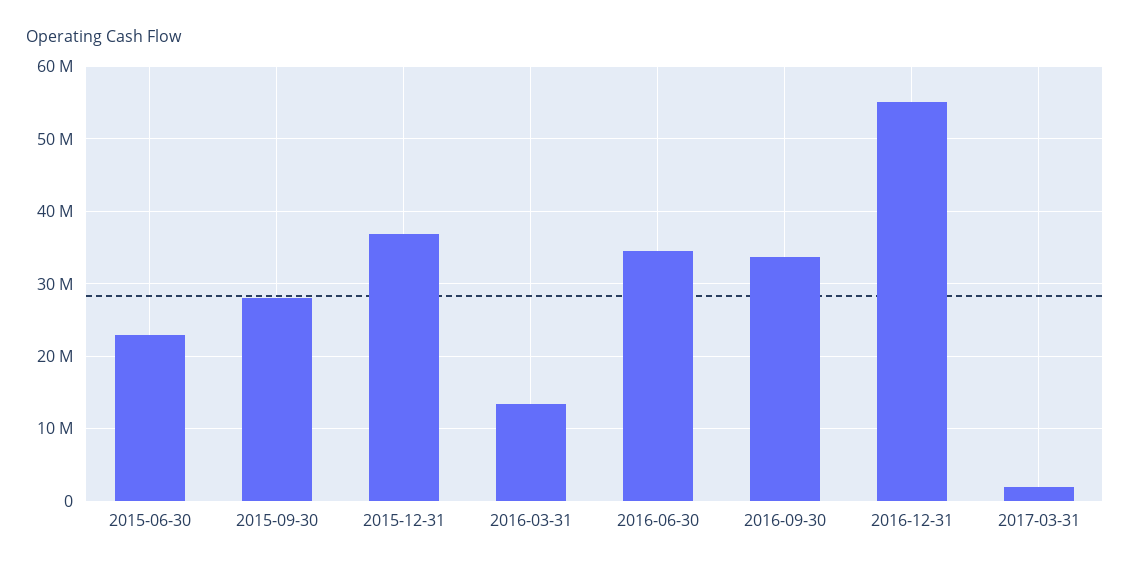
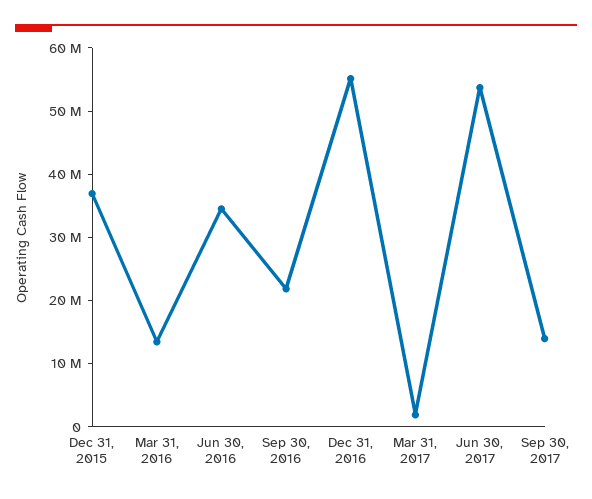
2015-06-30: 23000000 -> none
2015-09-30: 28000000 -> none
2016-09-30: 34000000 -> 22000000
Jun 30, 2017: none -> 54000000
Sep 30, 2017: none -> 14000000

